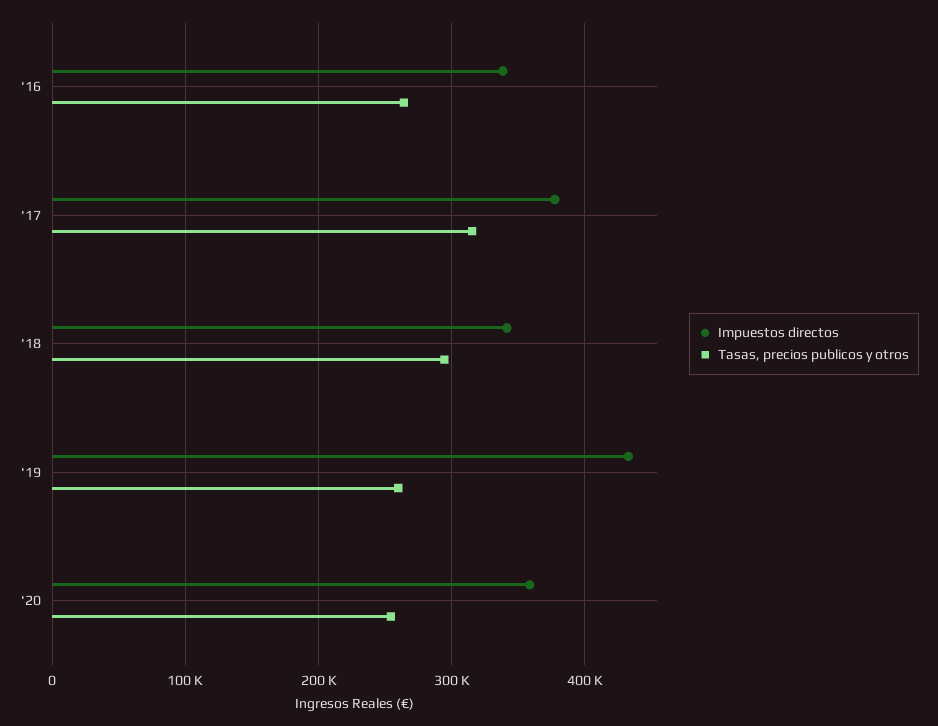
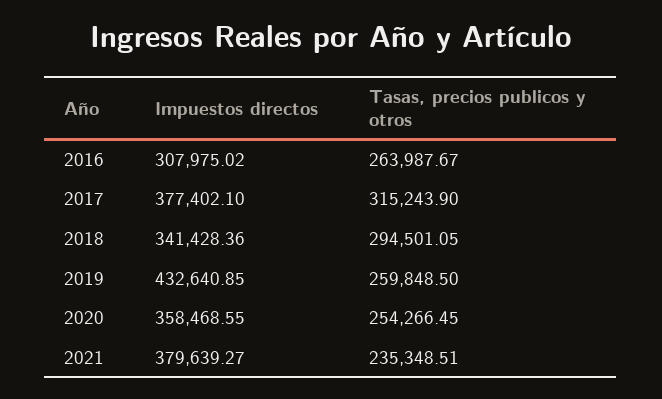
Impuestos directos, '16: 340000 -> 307975.02
Impuestos directos, 2021: none -> 379639.27
Tasas, precios publicos y otros, 2021: none -> 235348.51

